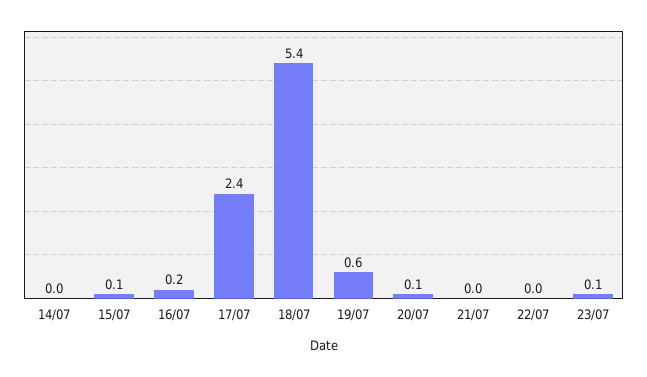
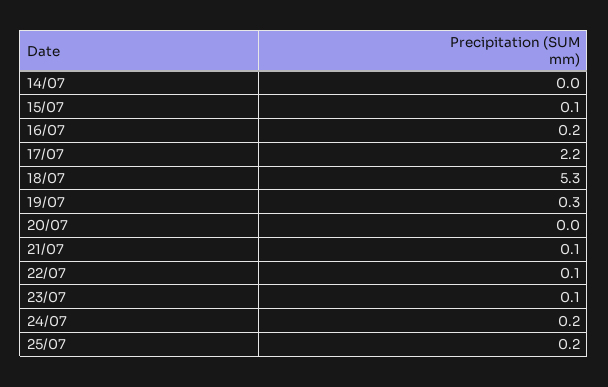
17/07: 2.4 -> 2.2
18/07: 5.4 -> 5.3
19/07: 0.6 -> 0.3
20/07: 0.1 -> 0
21/07: 0 -> 0.1
22/07: 0 -> 0.1
24/07: none -> 0.2
25/07: none -> 0.2

